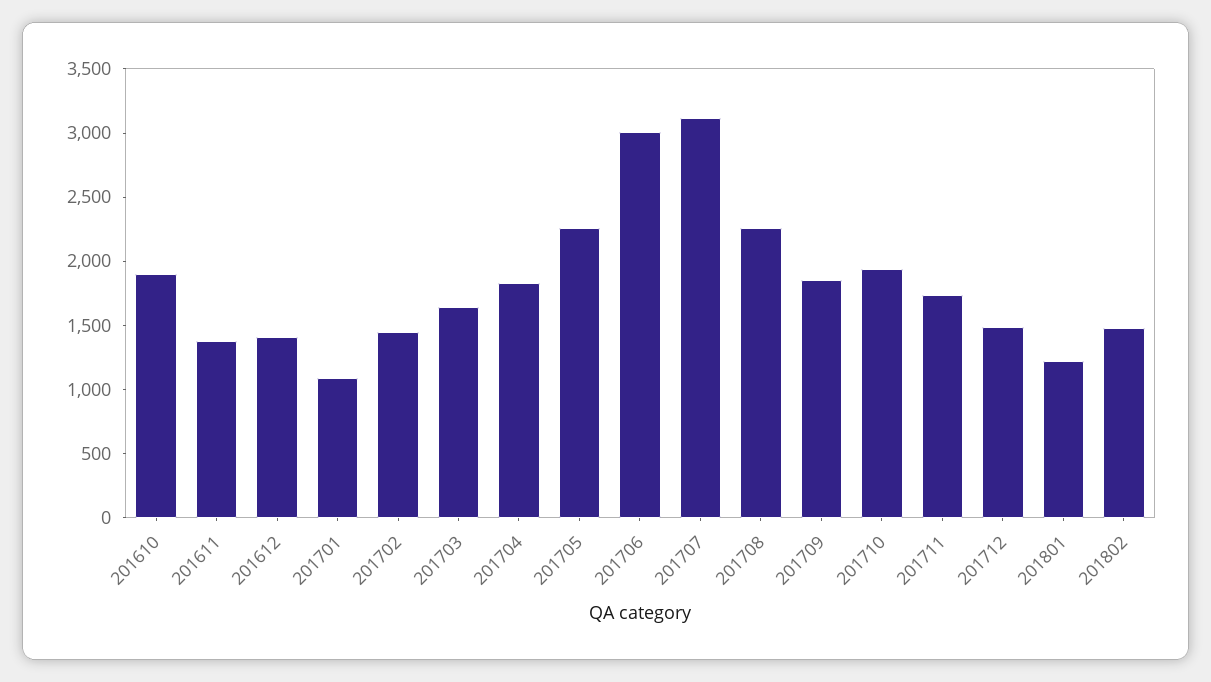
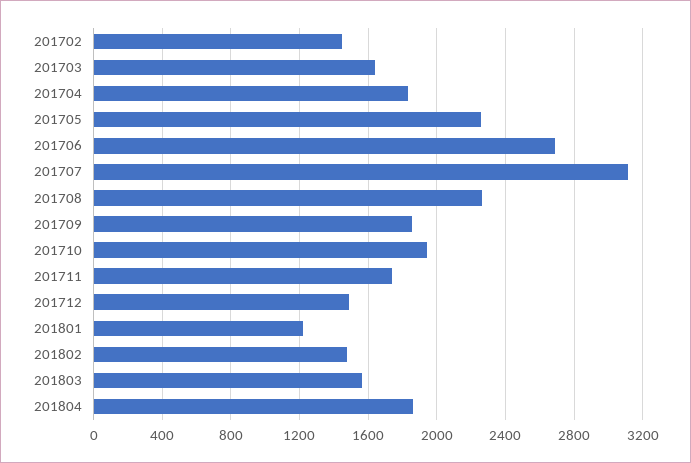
201610: 1900 -> none
201611: 1400 -> none
201612: 1400 -> none
201701: 1100 -> none
201706: 3000 -> 2700
201803: none -> 1550
201804: none -> 1850

